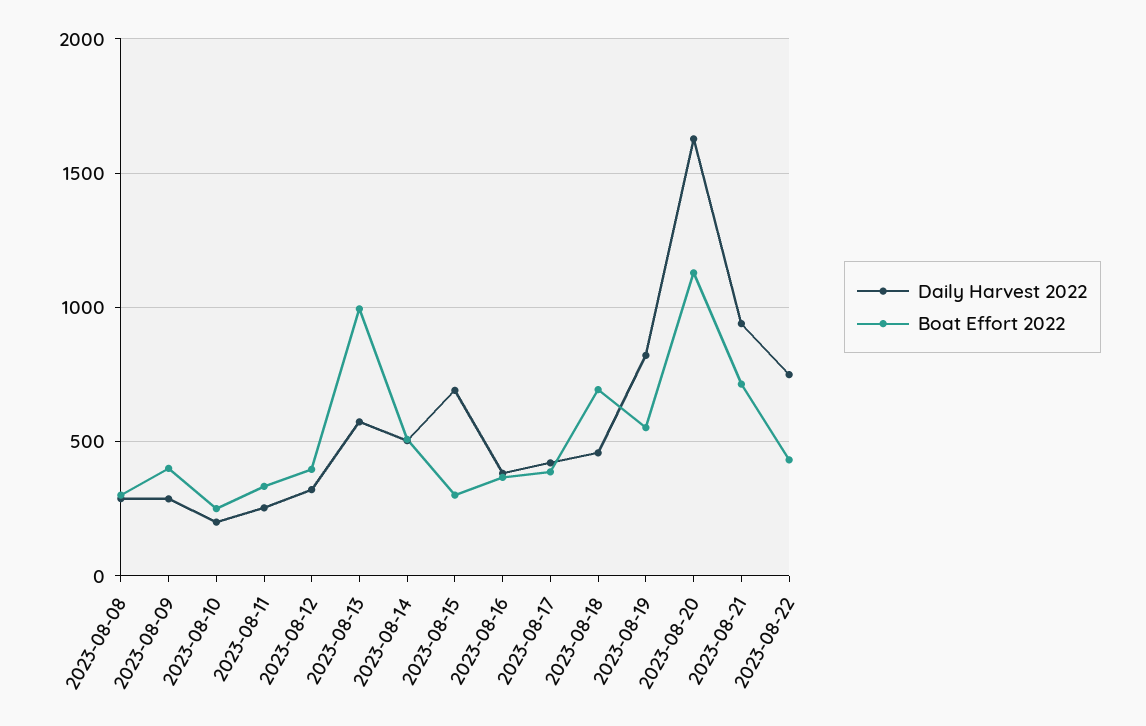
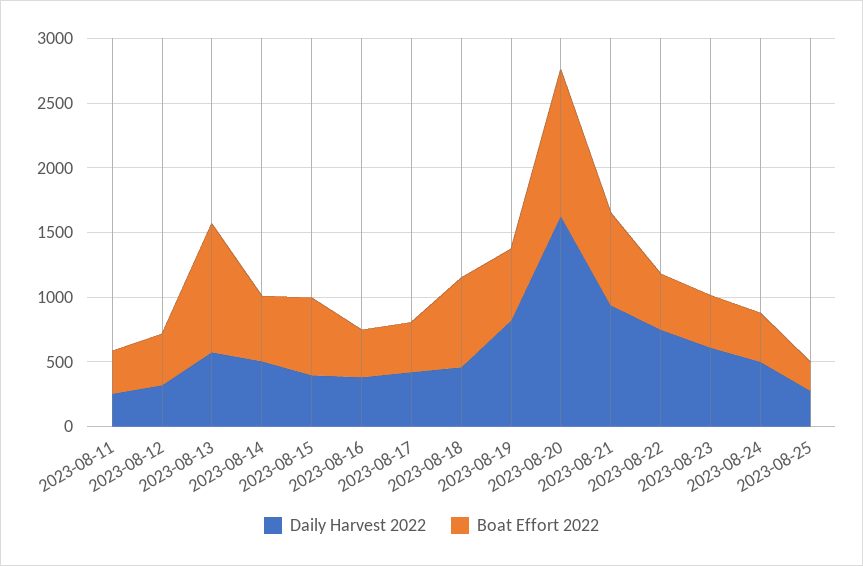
Daily Harvest 2022, 2023-08-08: 300 -> none
Boat Effort 2022, 2023-08-08: 300 -> none
Daily Harvest 2022, 2023-08-09: 300 -> none
Boat Effort 2022, 2023-08-09: 400 -> none
Daily Harvest 2022, 2023-08-10: 200 -> none
Boat Effort 2022, 2023-08-10: 250 -> none
Daily Harvest 2022, 2023-08-15: 700 -> 400
Boat Effort 2022, 2023-08-15: 300 -> 600
Daily Harvest 2022, 2023-08-23: none -> 600
Boat Effort 2022, 2023-08-23: none -> 400
Daily Harvest 2022, 2023-08-24: none -> 500
Boat Effort 2022, 2023-08-24: none -> 400
Daily Harvest 2022, 2023-08-25: none -> 300
Boat Effort 2022, 2023-08-25: none -> 200

